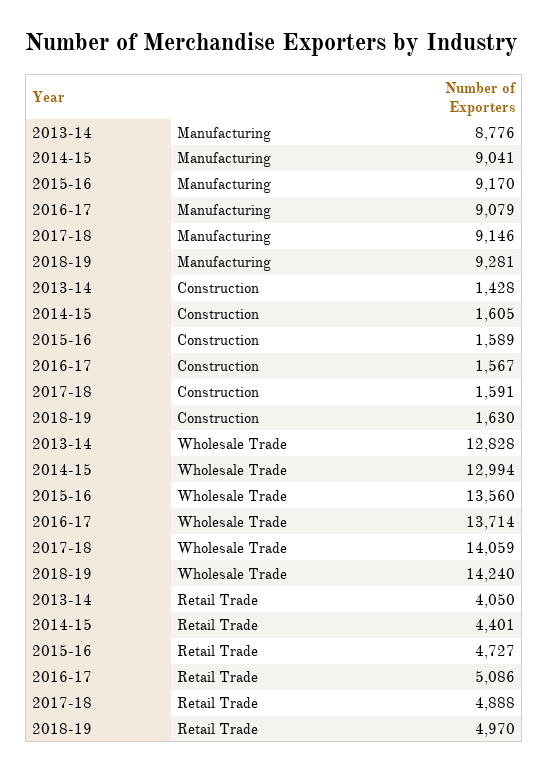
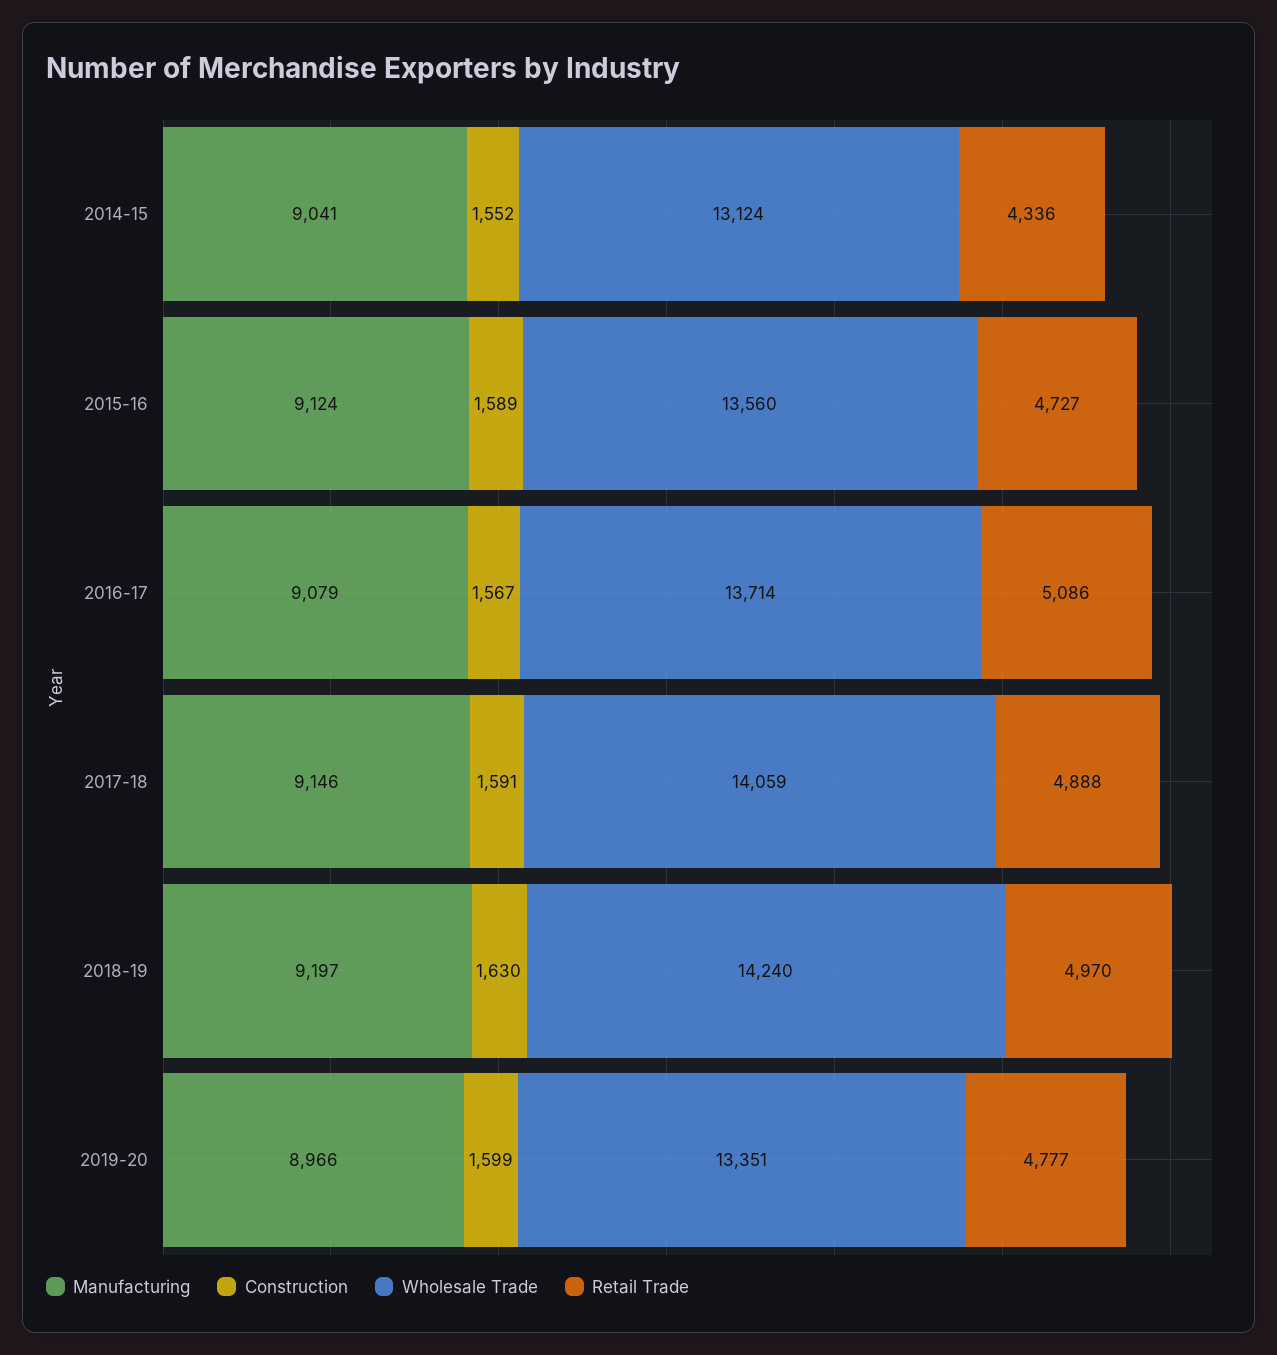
Manufacturing, 2013-14: 8776 -> none
Manufacturing, 2015-16: 9170 -> 9124
Manufacturing, 2018-19: 9281 -> 9197
Construction, 2013-14: 1428 -> none
Construction, 2014-15: 1605 -> 1552
Wholesale Trade, 2013-14: 12828 -> none
Wholesale Trade, 2014-15: 12994 -> 13124
Retail Trade, 2013-14: 4050 -> none
Retail Trade, 2014-15: 4401 -> 4336
Manufacturing, 2019-20: none -> 8966
Construction, 2019-20: none -> 1599
Wholesale Trade, 2019-20: none -> 13351
Retail Trade, 2019-20: none -> 4777

